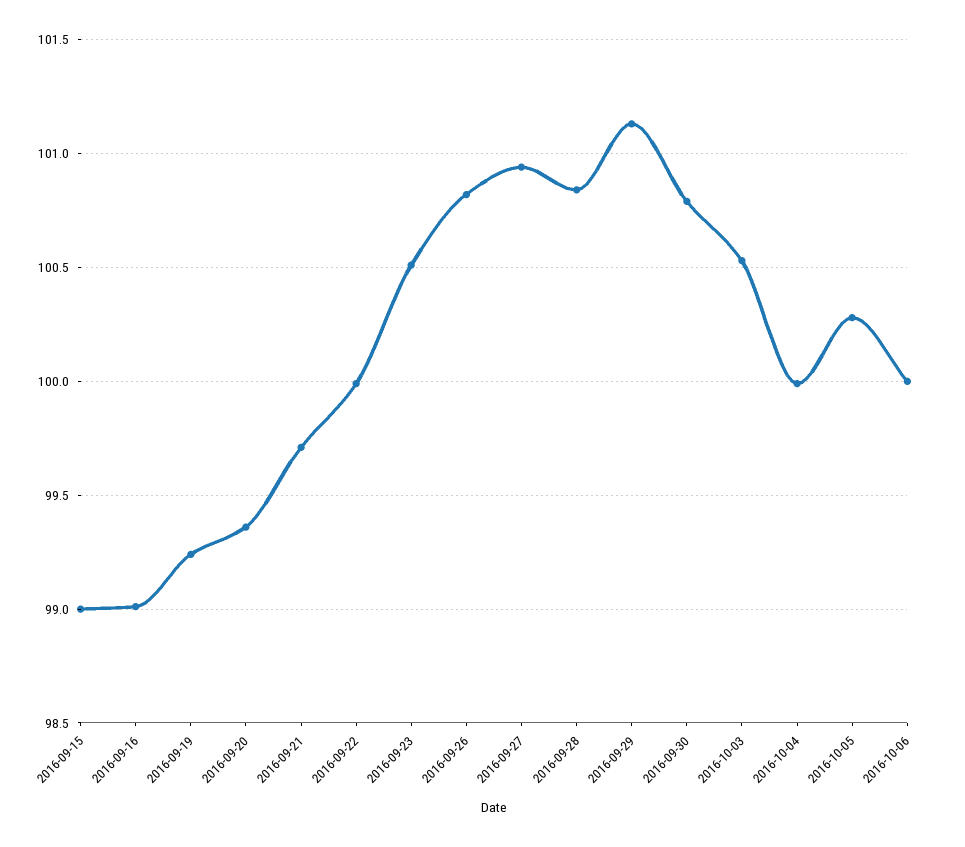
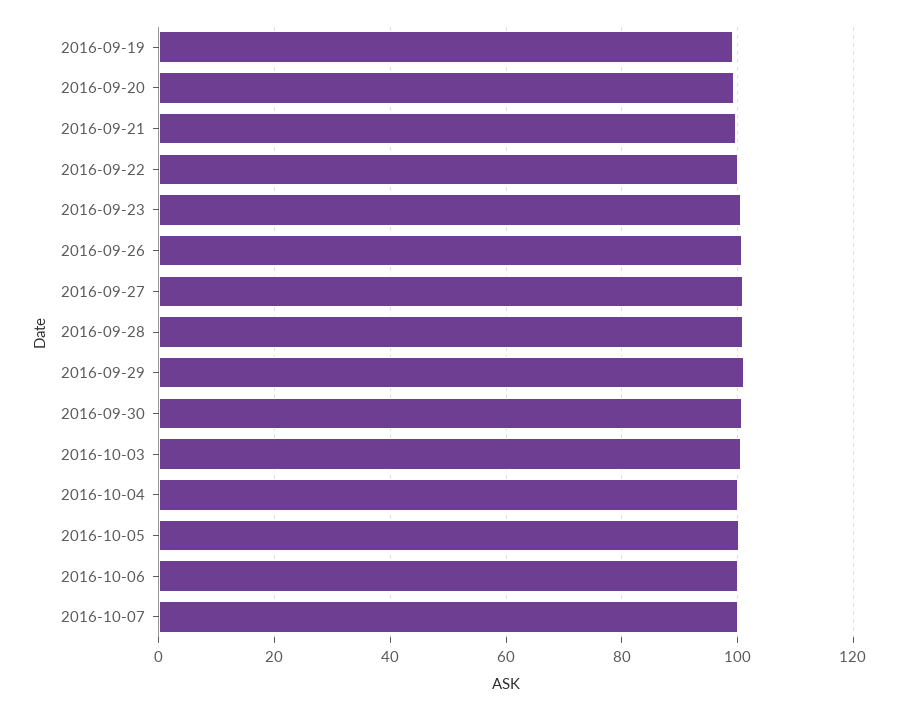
2016-09-15: 99 -> none
2016-09-16: 99 -> none
2016-10-07: none -> 100

